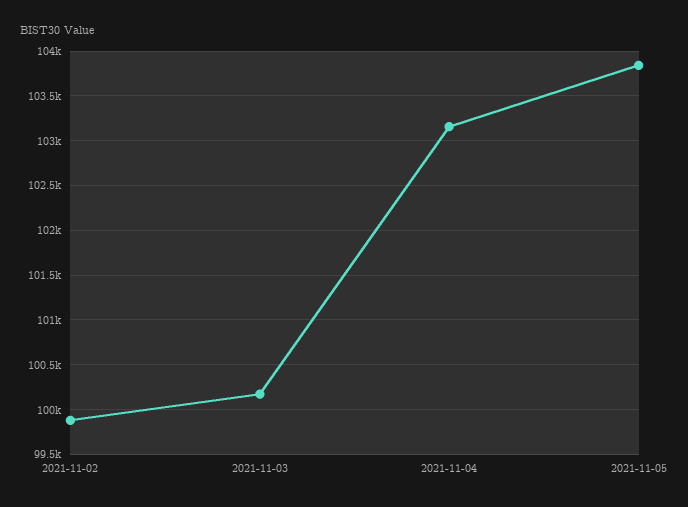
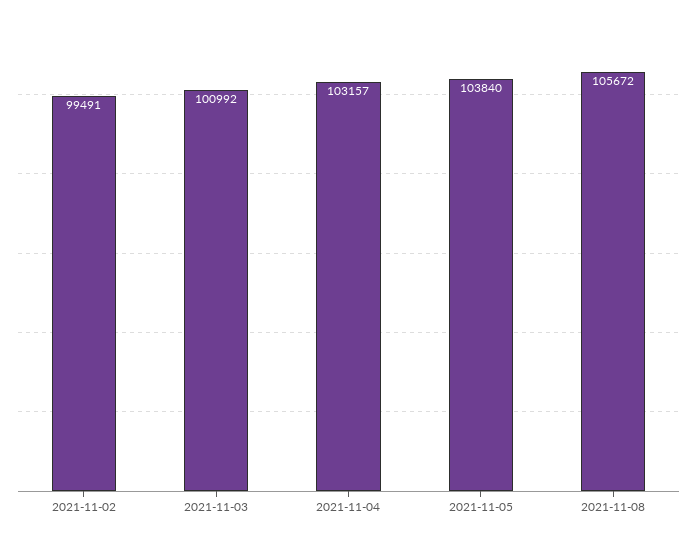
2021-11-02: 99900 -> 99491
2021-11-03: 100200 -> 100992
2021-11-08: none -> 105672

